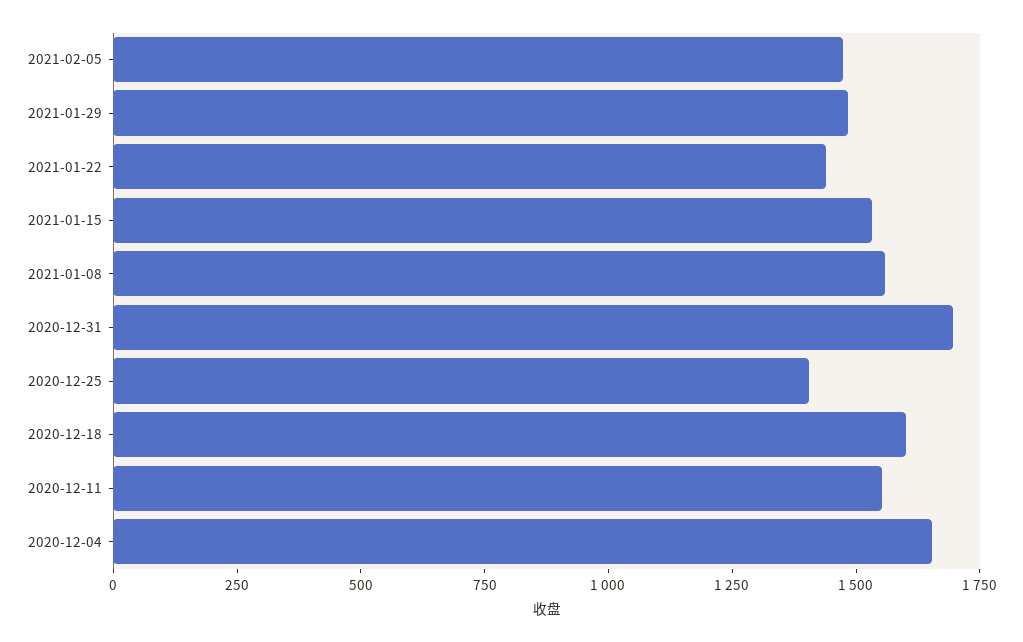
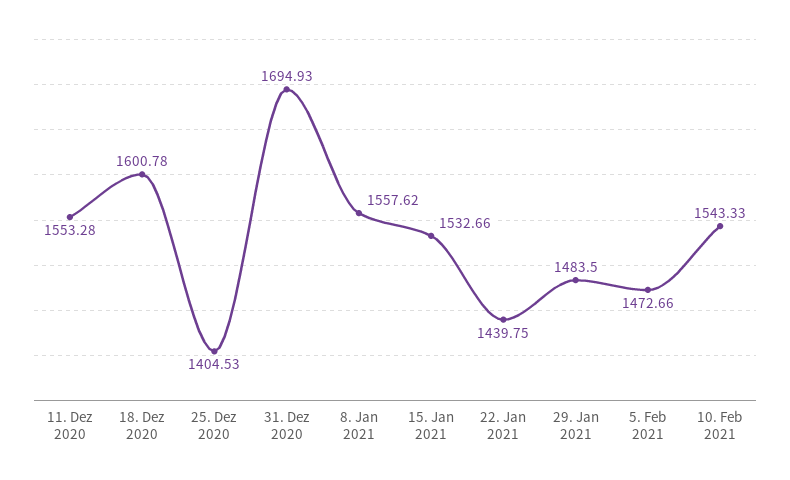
2020-12-04: 1650 -> none
10. Feb 2021: none -> 1543.33

